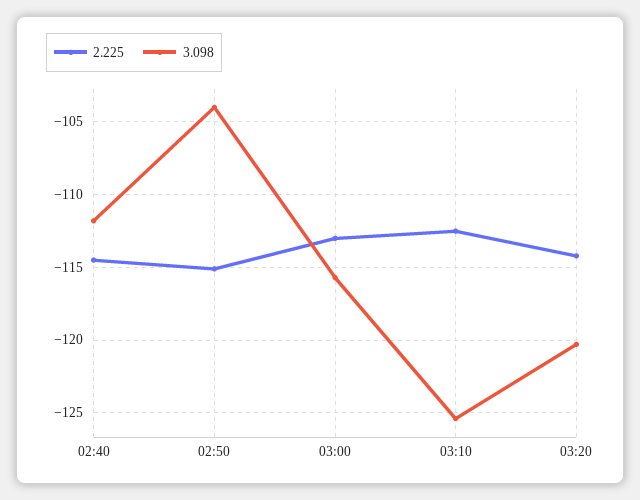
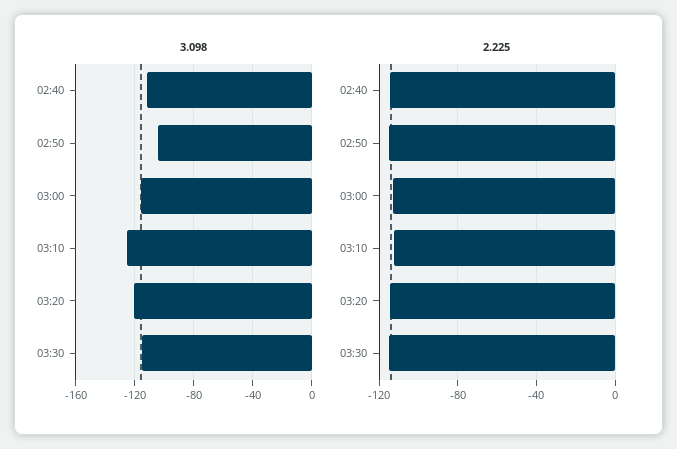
3.098, 03:30: none -> -115
2.225, 03:30: none -> -115

